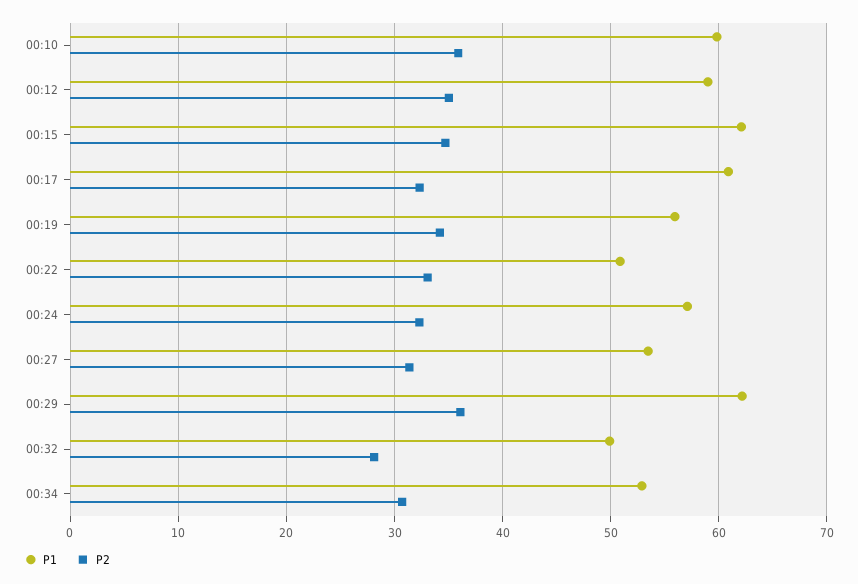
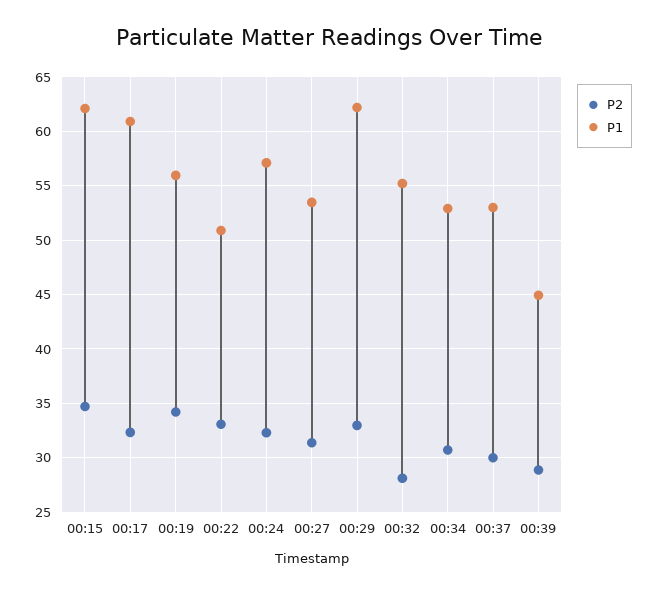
P1, 00:10: 60 -> none
P2, 00:10: 36 -> none
P1, 00:12: 59 -> none
P2, 00:12: 35 -> none
P2, 00:29: 36 -> 33
P1, 00:32: 50 -> 55
P2, 00:37: none -> 30
P1, 00:37: none -> 53
P2, 00:39: none -> 29
P1, 00:39: none -> 45

